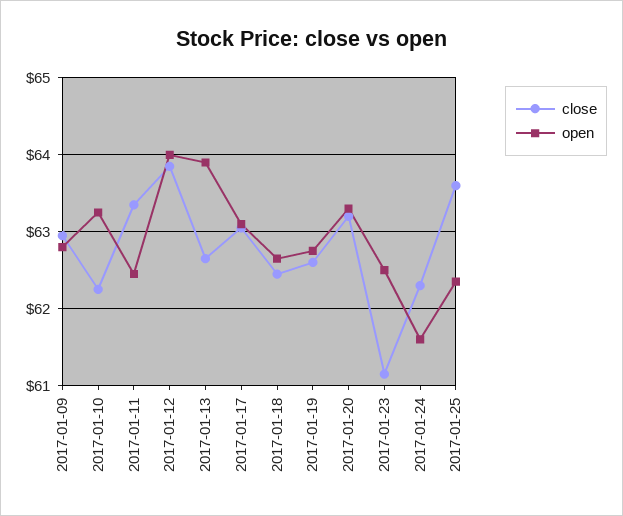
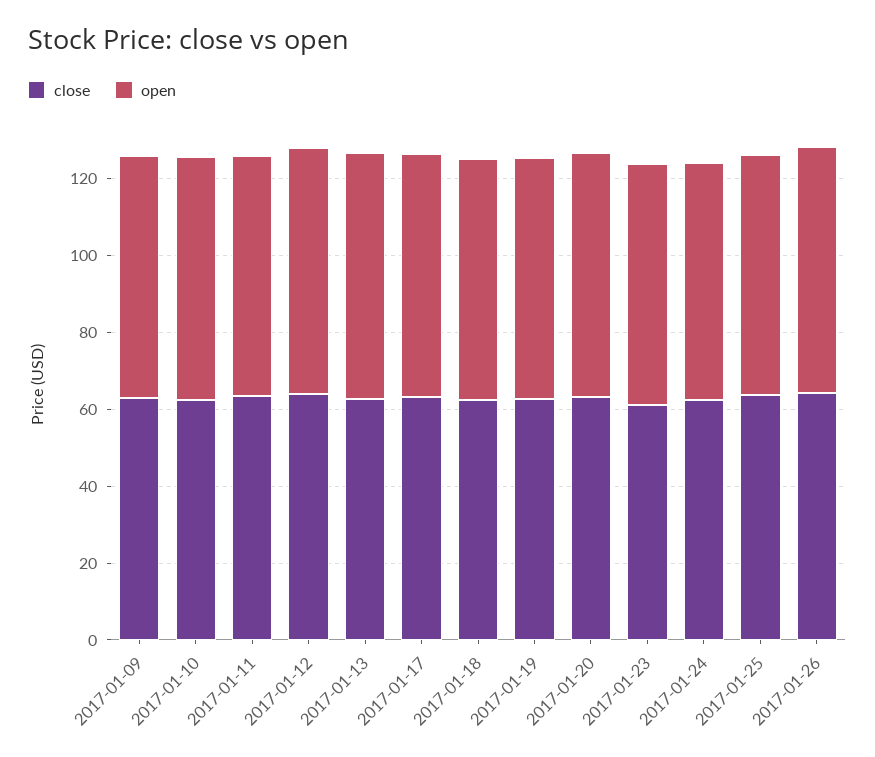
close, 2017-01-26: none -> 65
open, 2017-01-26: none -> 65

